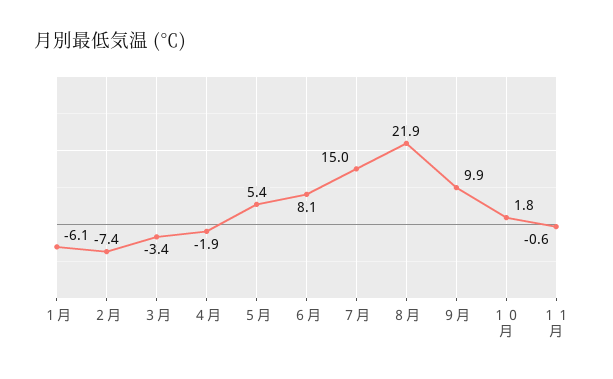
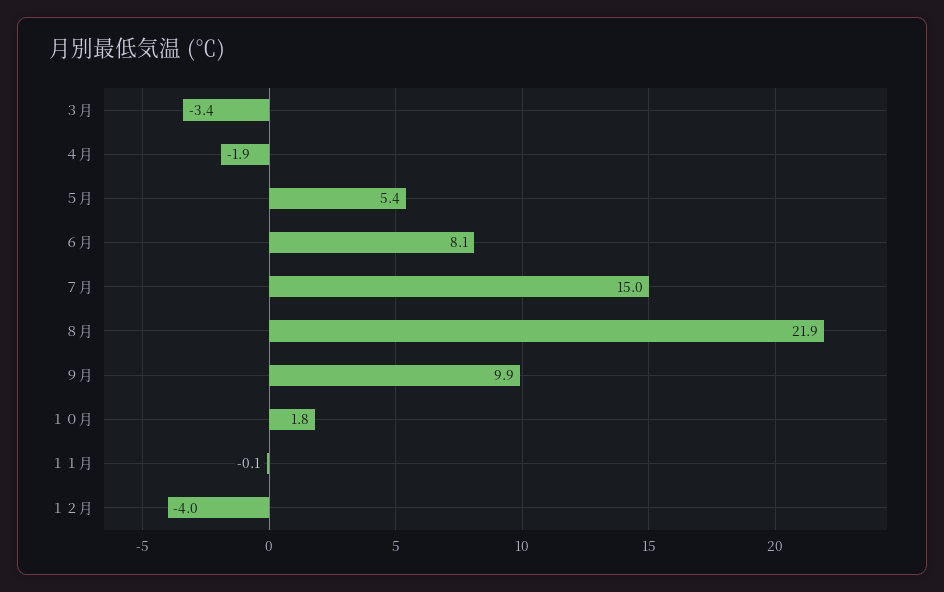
１月: -6.1 -> none
２月: -7.4 -> none
１１月: -0.6 -> -0.1
１２月: none -> -4

